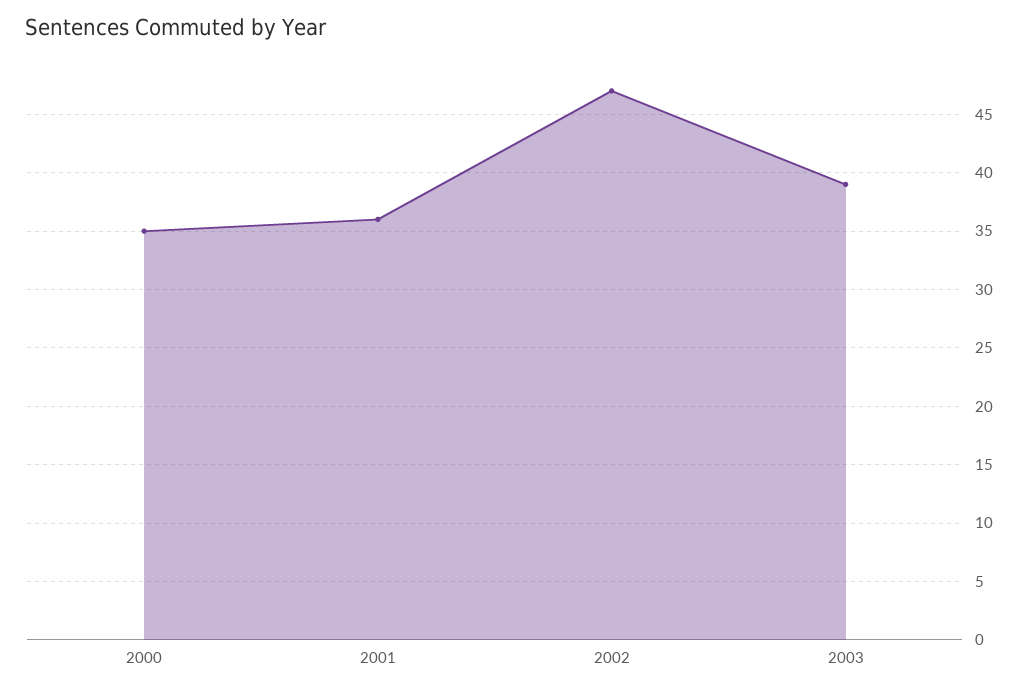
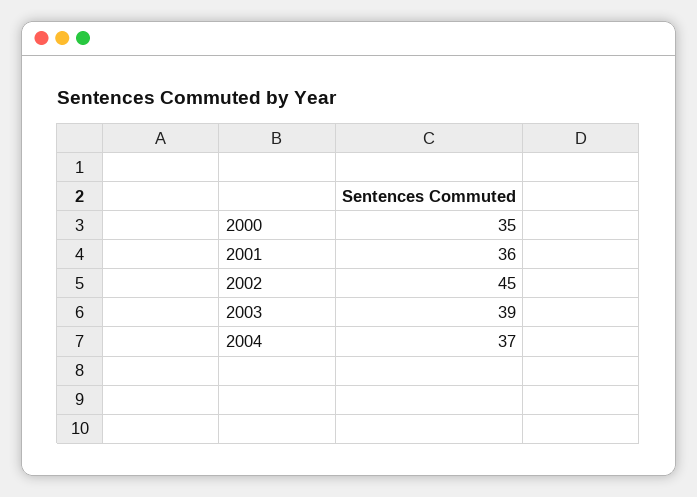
2002: 47 -> 45
2004: none -> 37

